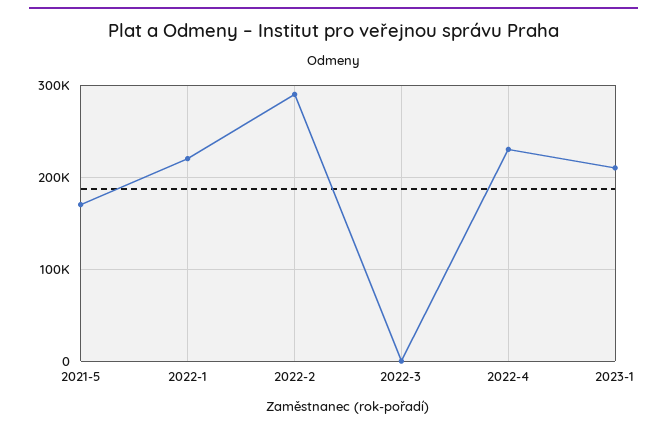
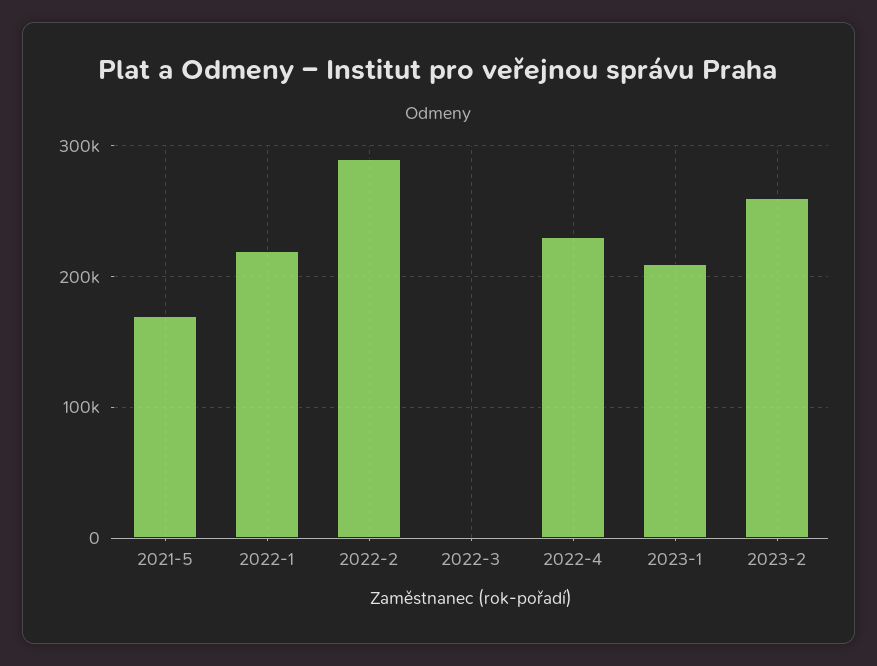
2023-2: none -> 260000

